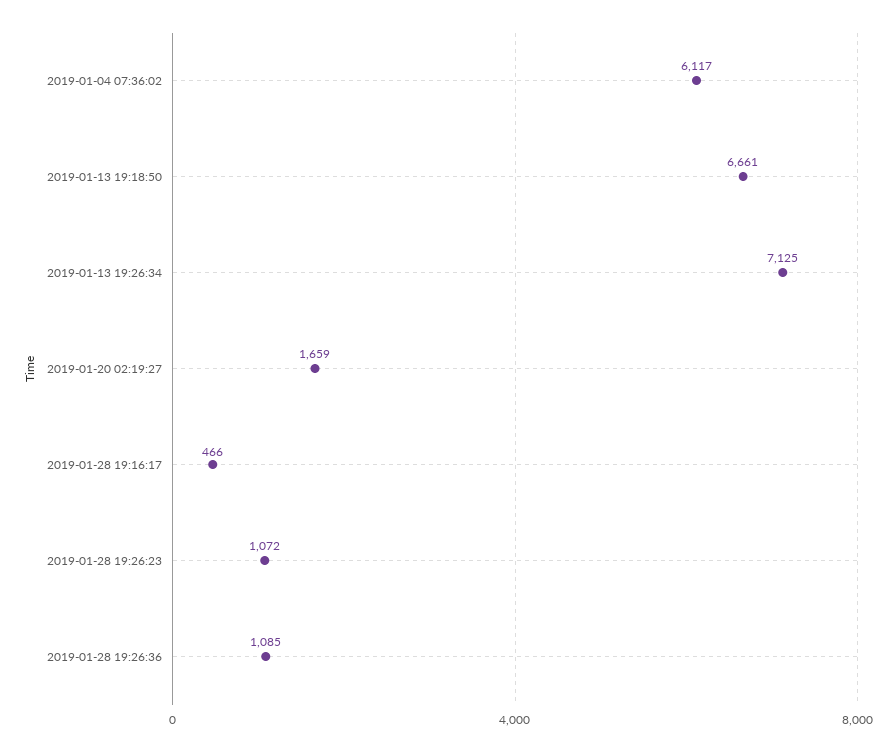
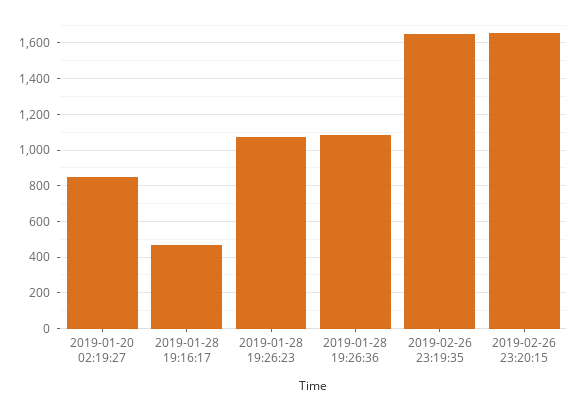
2019-01-04 07:36:02: 6117 -> none
2019-01-13 19:18:50: 6661 -> none
2019-01-13 19:26:34: 7125 -> none
2019-01-20 02:19:27: 1659 -> 850
2019-02-26 23:19:35: none -> 1650
2019-02-26 23:20:15: none -> 1650

